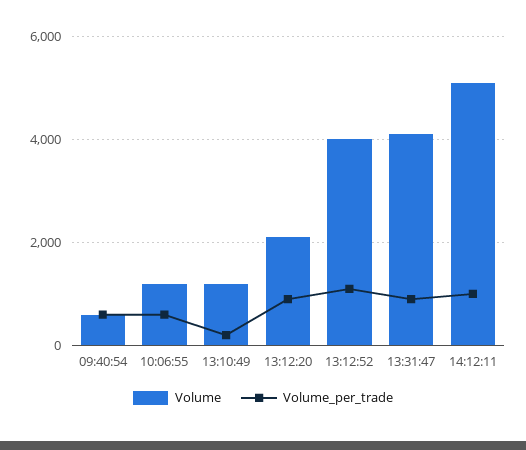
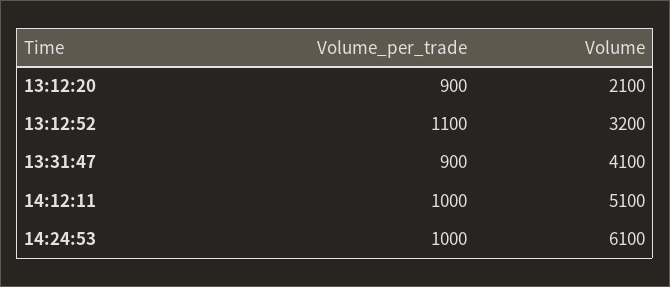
Volume, 09:40:54: 600 -> none
Volume_per_trade, 09:40:54: 600 -> none
Volume, 10:06:55: 1200 -> none
Volume_per_trade, 10:06:55: 600 -> none
Volume, 13:10:49: 1200 -> none
Volume_per_trade, 13:10:49: 200 -> none
Volume, 13:12:52: 4000 -> 3200
Volume_per_trade, 14:24:53: none -> 1000
Volume, 14:24:53: none -> 6100

